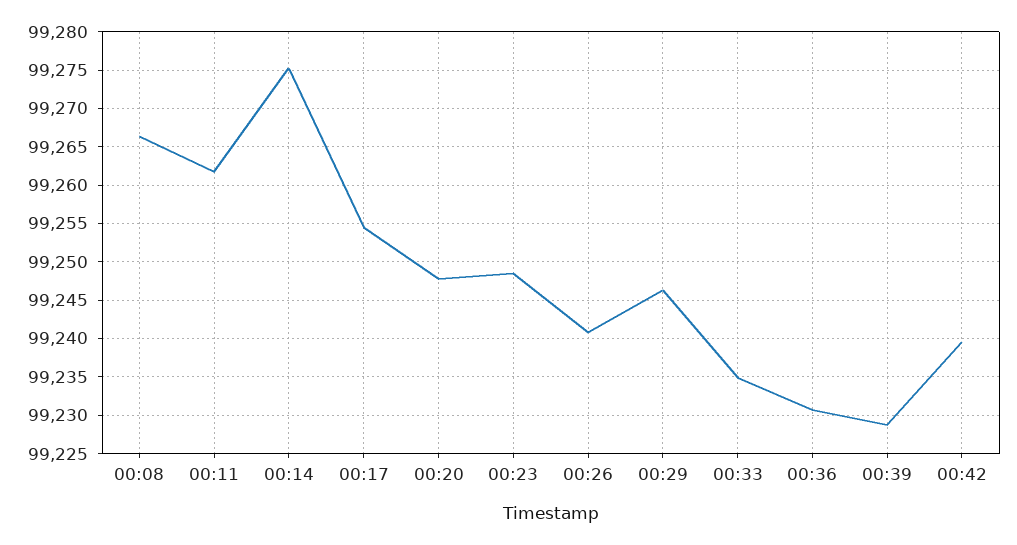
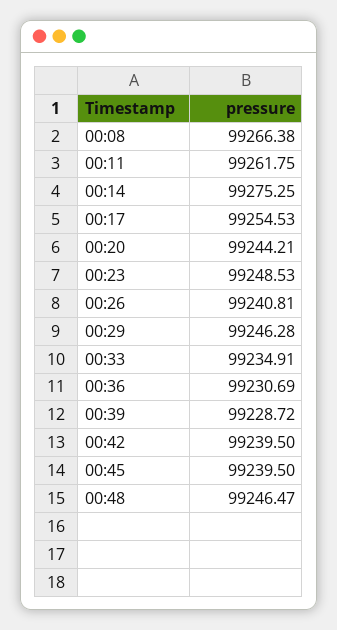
00:20: 99248 -> 99244.21
00:45: none -> 99239.5
00:48: none -> 99246.47

